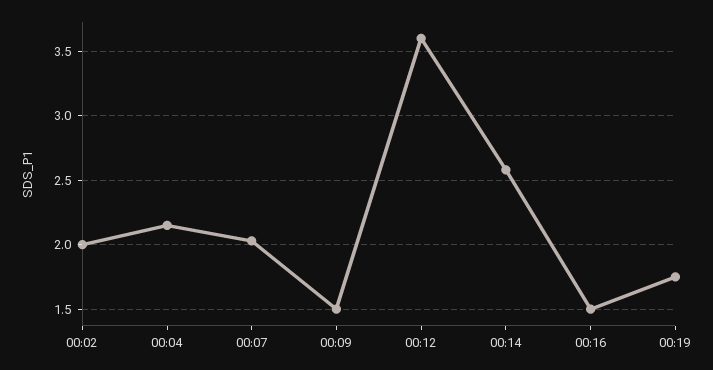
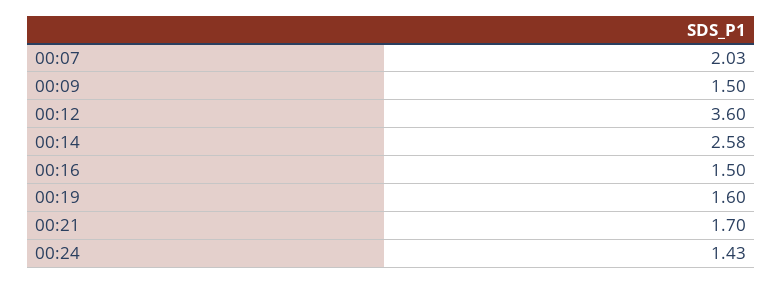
00:02: 2 -> none
00:04: 2.15 -> none
00:19: 1.75 -> 1.6
00:21: none -> 1.7
00:24: none -> 1.43

